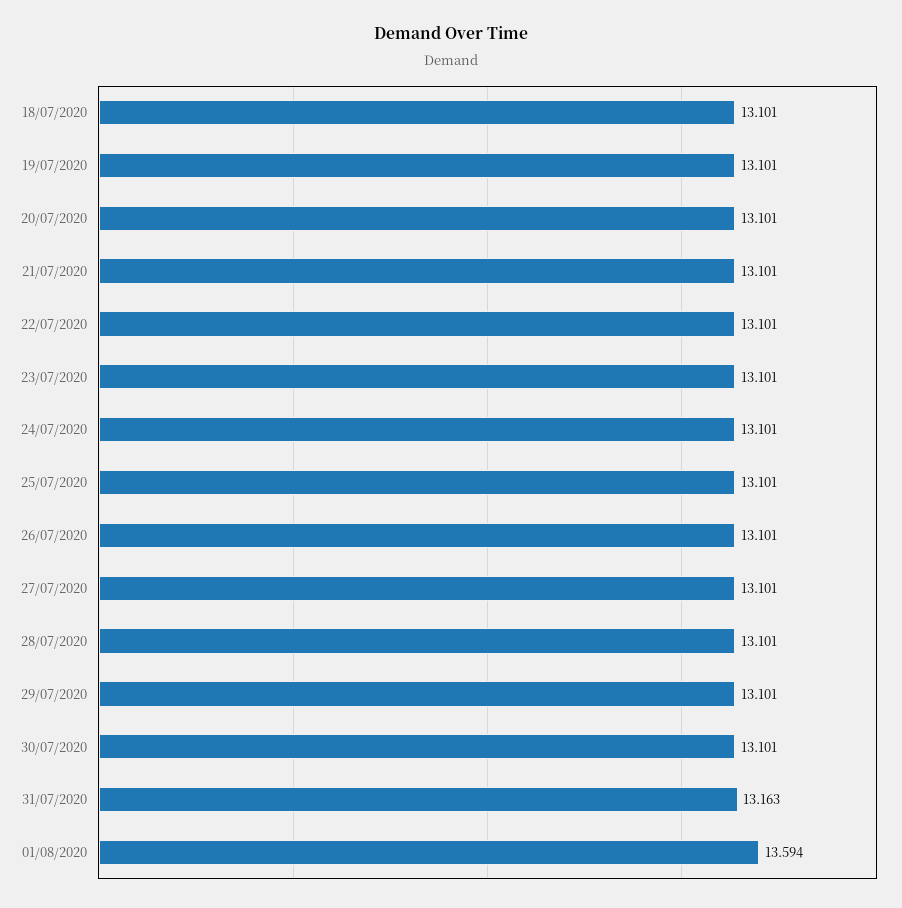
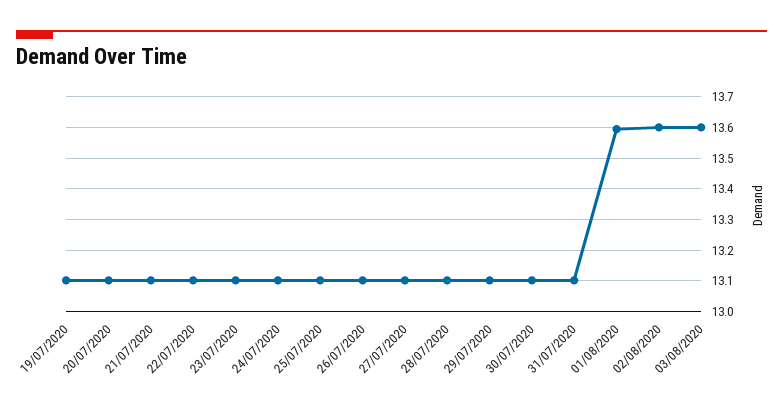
18/07/2020: 13.101 -> none
31/07/2020: 13.163 -> 13.1
02/08/2020: none -> 13.6
03/08/2020: none -> 13.6

